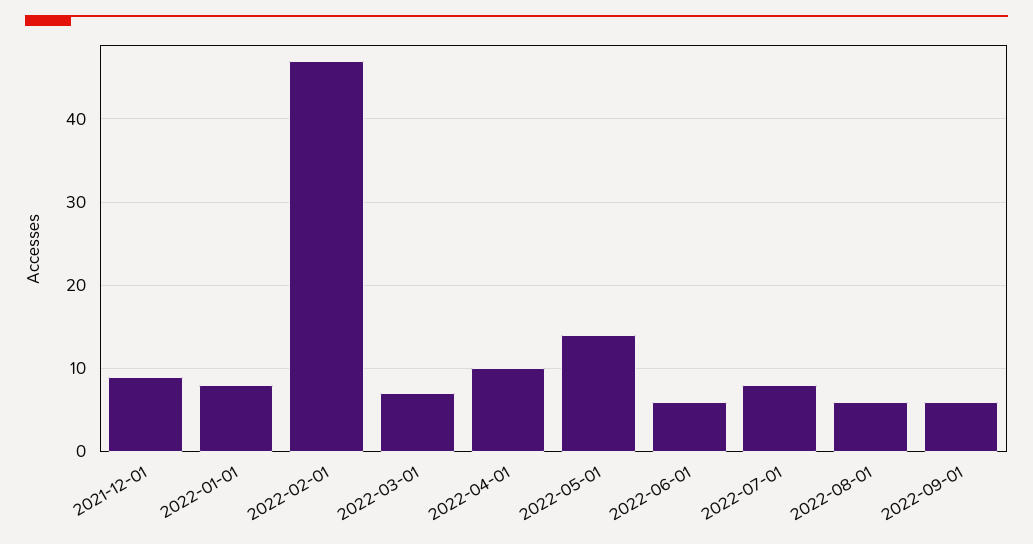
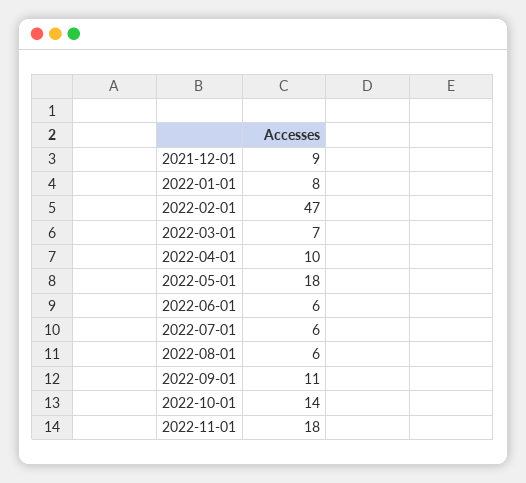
2022-05-01: 14 -> 18
2022-07-01: 8 -> 6
2022-09-01: 6 -> 11
2022-10-01: none -> 14
2022-11-01: none -> 18

